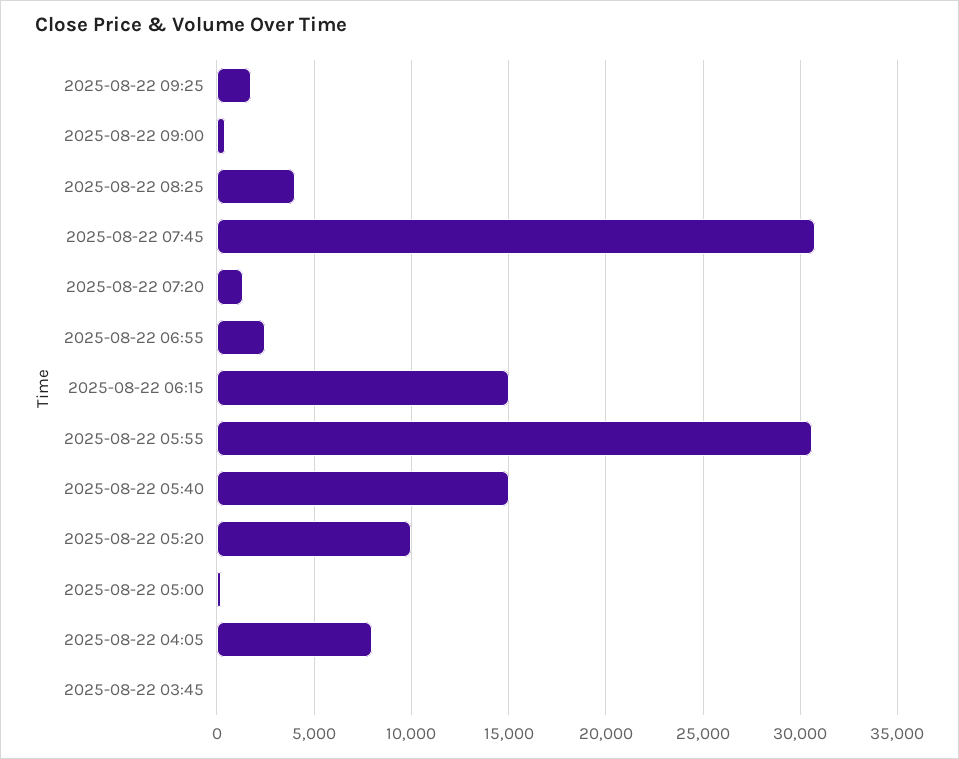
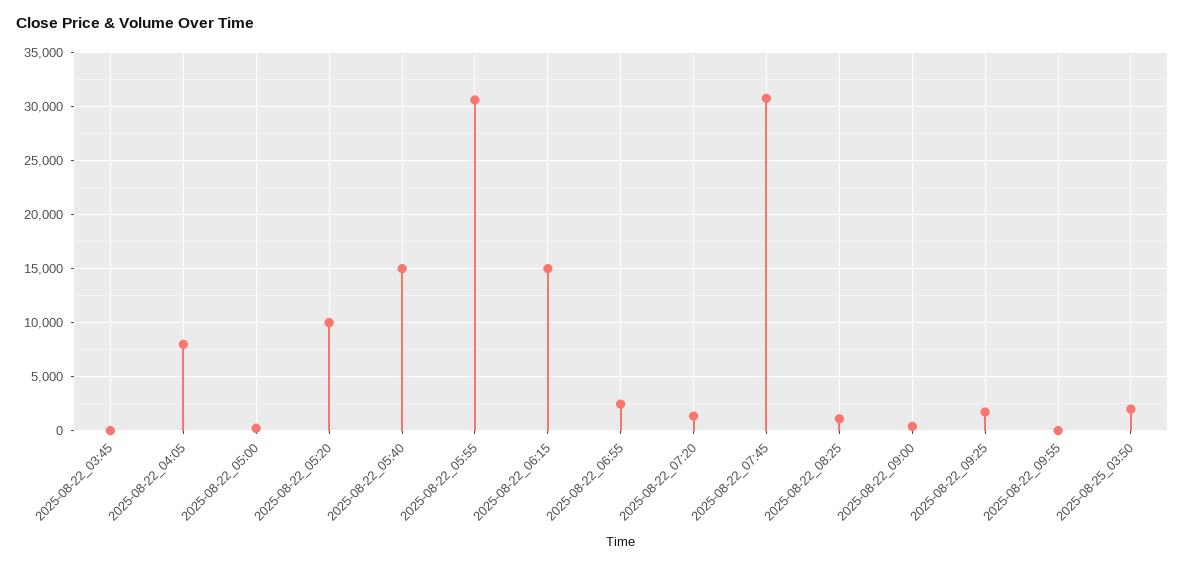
2025-08-22 08:25: 4000 -> 1000
2025-08-22_09:55: none -> 0
2025-08-25_03:50: none -> 2000

